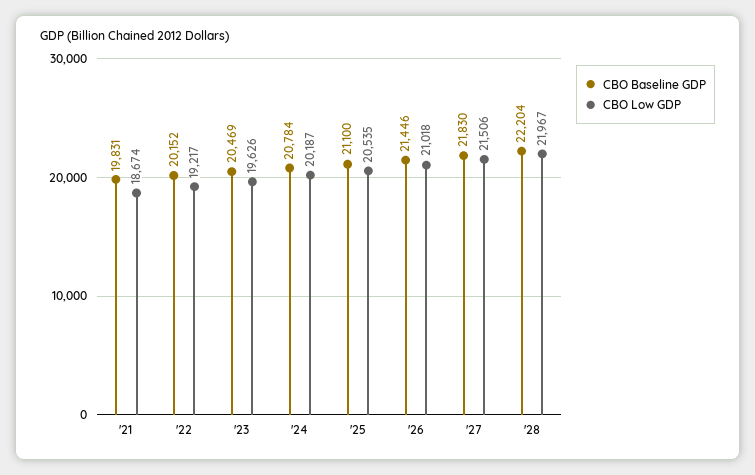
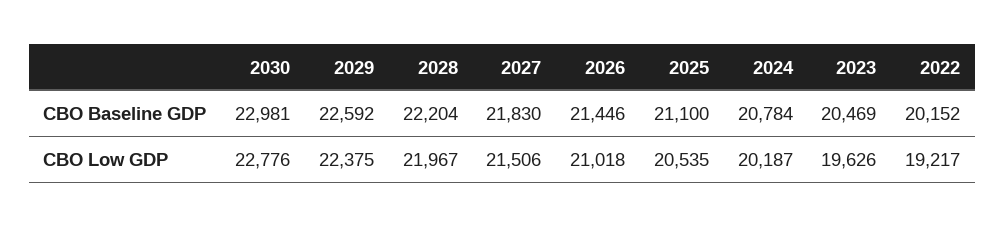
CBO Baseline GDP, '21: 19831 -> none
CBO Low GDP, '21: 18674 -> none
CBO Baseline GDP, 2030: none -> 22981
CBO Baseline GDP, 2029: none -> 22592
CBO Low GDP, 2030: none -> 22776
CBO Low GDP, 2029: none -> 22375

